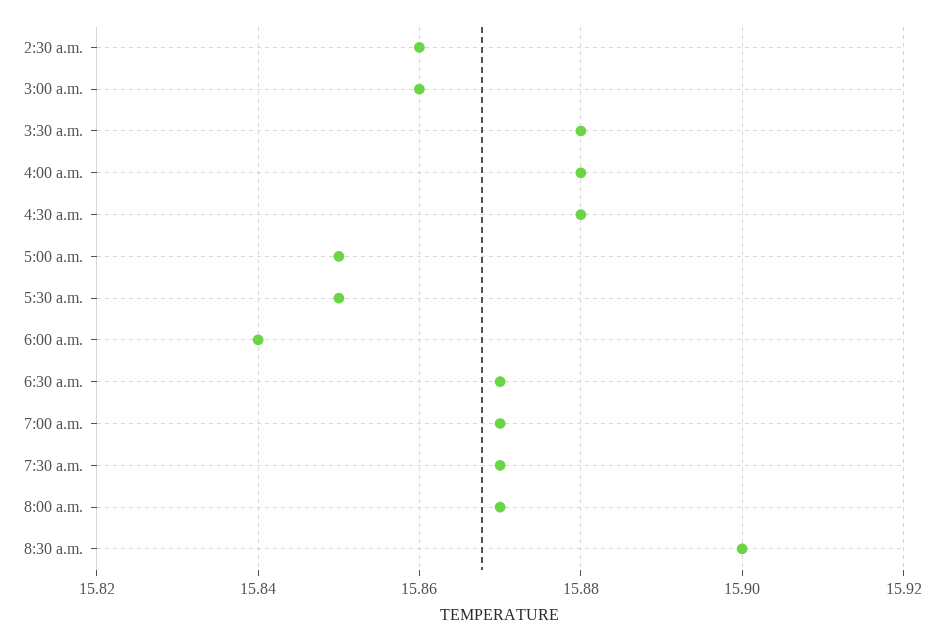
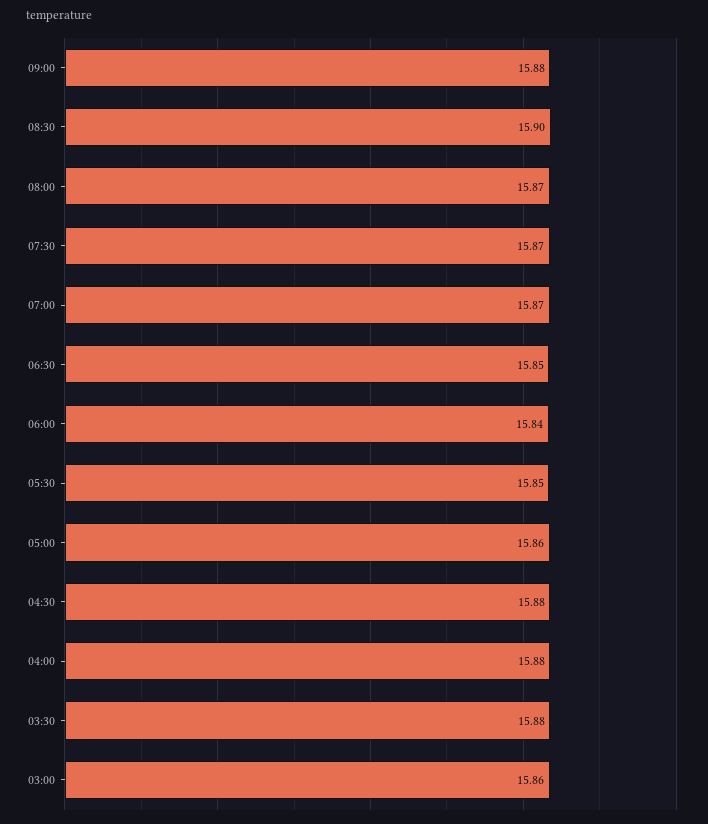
2:30 a.m.: 15.86 -> none
5:00 a.m.: 15.85 -> 15.86
6:30 a.m.: 15.87 -> 15.85
09:00: none -> 15.88

